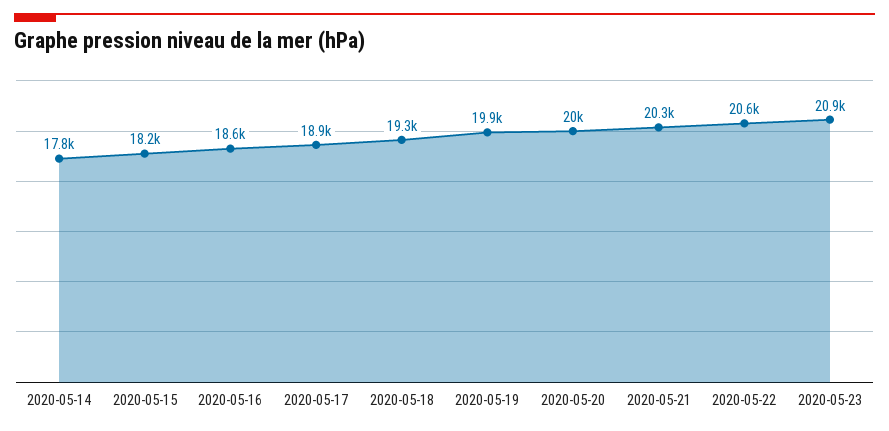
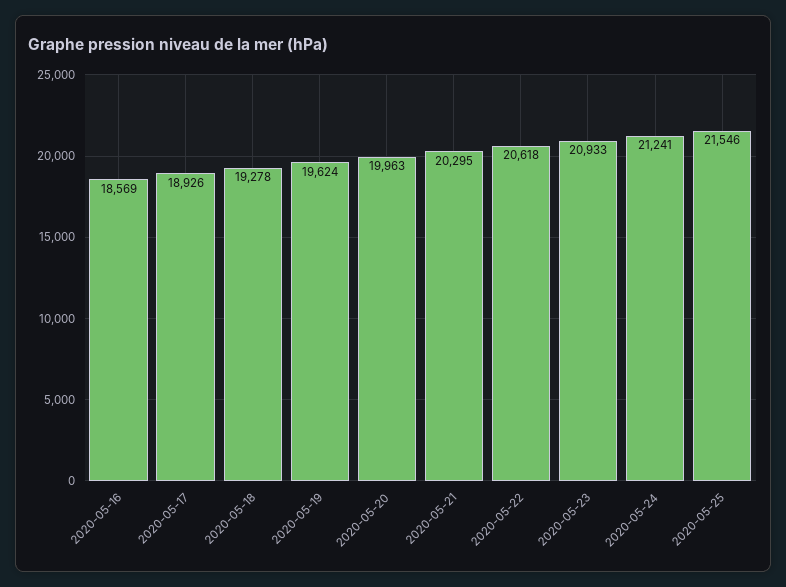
2020-05-14: 17800 -> none
2020-05-15: 18200 -> none
2020-05-19: 19900 -> 19624
2020-05-24: none -> 21241
2020-05-25: none -> 21546

